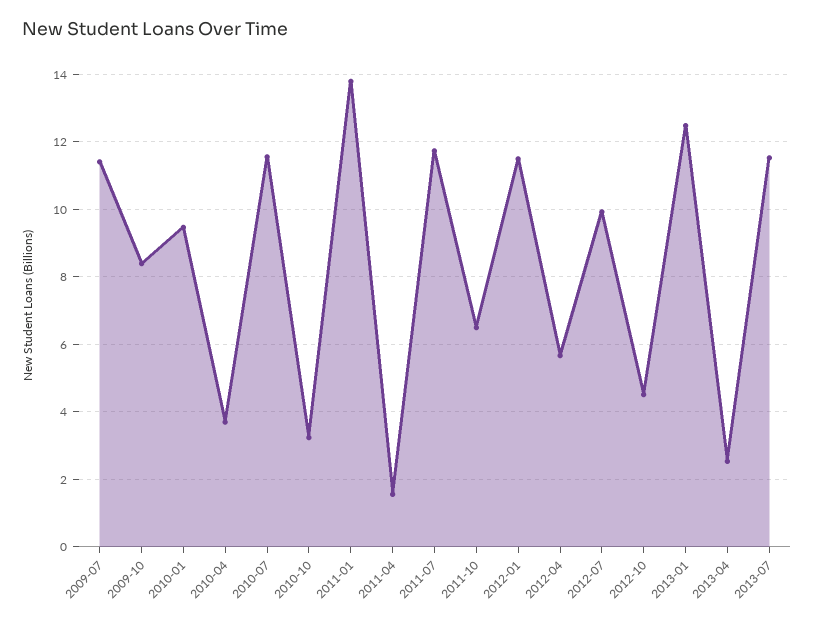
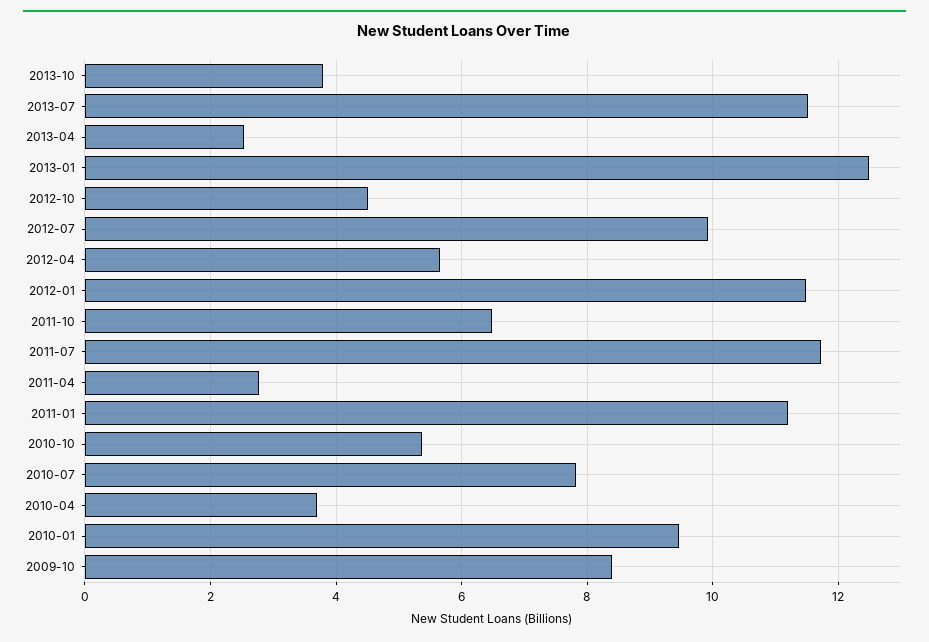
2009-07: 11.4 -> none
2010-07: 11.6 -> 7.8
2010-10: 3.2 -> 5.4
2011-01: 13.8 -> 11.2
2011-04: 1.6 -> 2.8
2013-10: none -> 3.8

